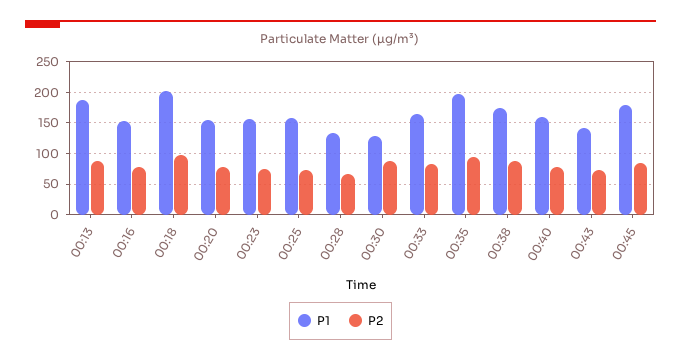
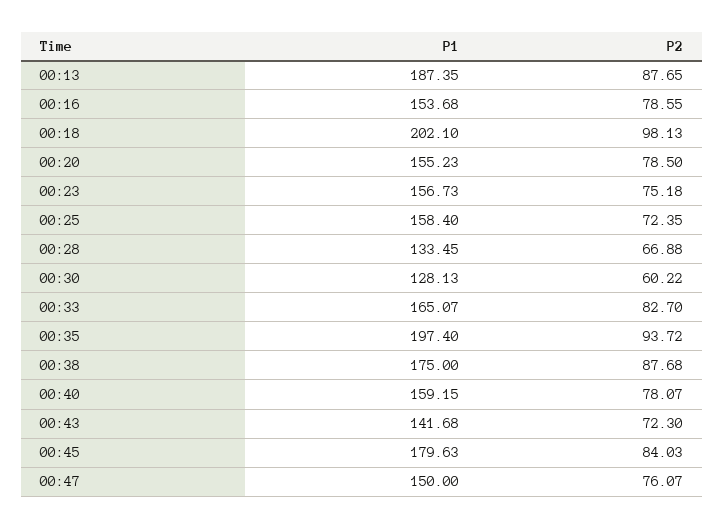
P2, 00:30: 90 -> 60.22
P1, 00:47: none -> 150
P2, 00:47: none -> 76.07

